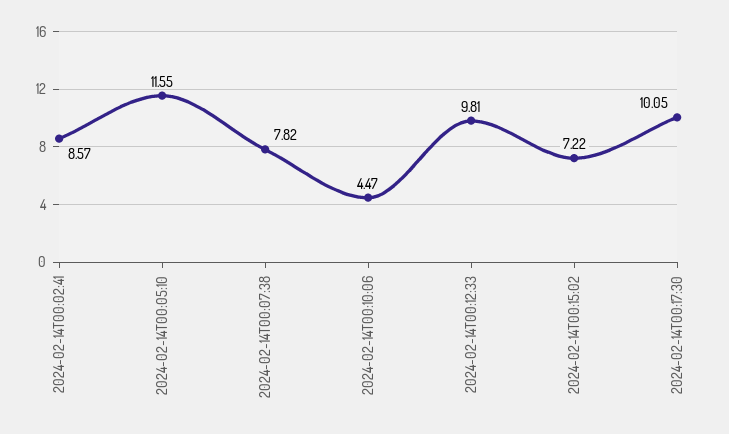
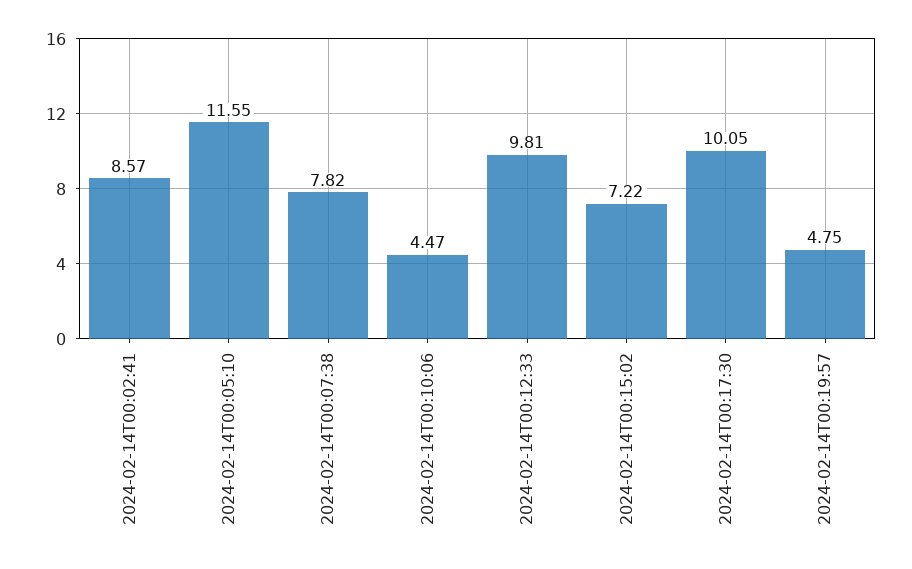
2024-02-14T00:19:57: none -> 4.75

